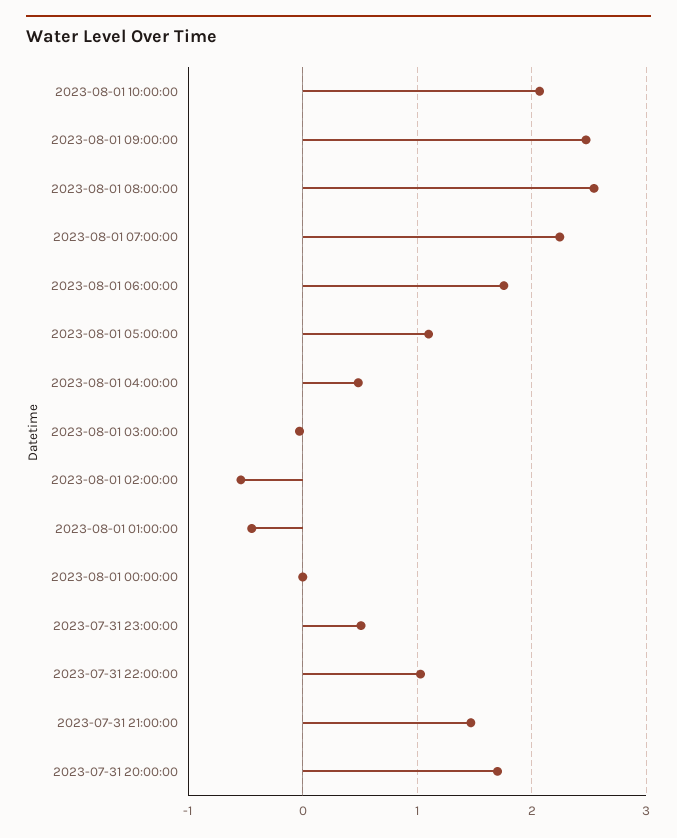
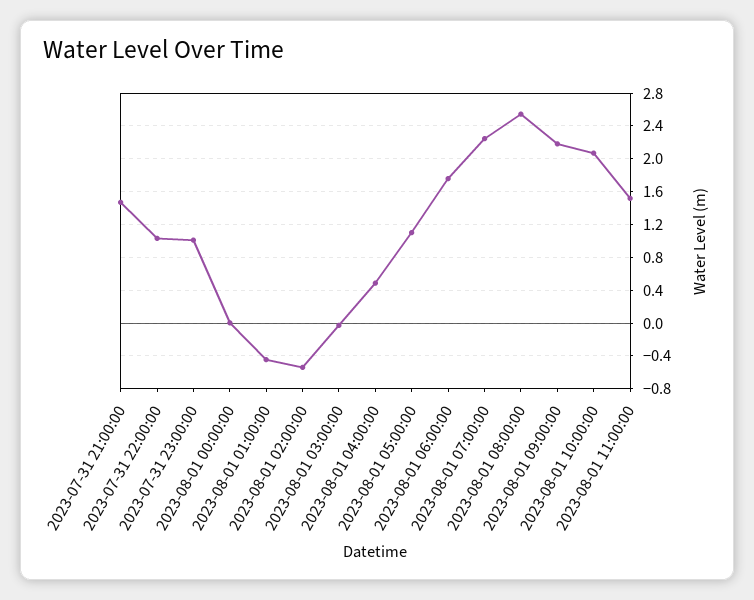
2023-08-01 09:00:00: 2.5 -> 2.2
2023-07-31 23:00:00: 0.5 -> 1
2023-07-31 20:00:00: 1.7 -> none
2023-08-01 11:00:00: none -> 1.5

